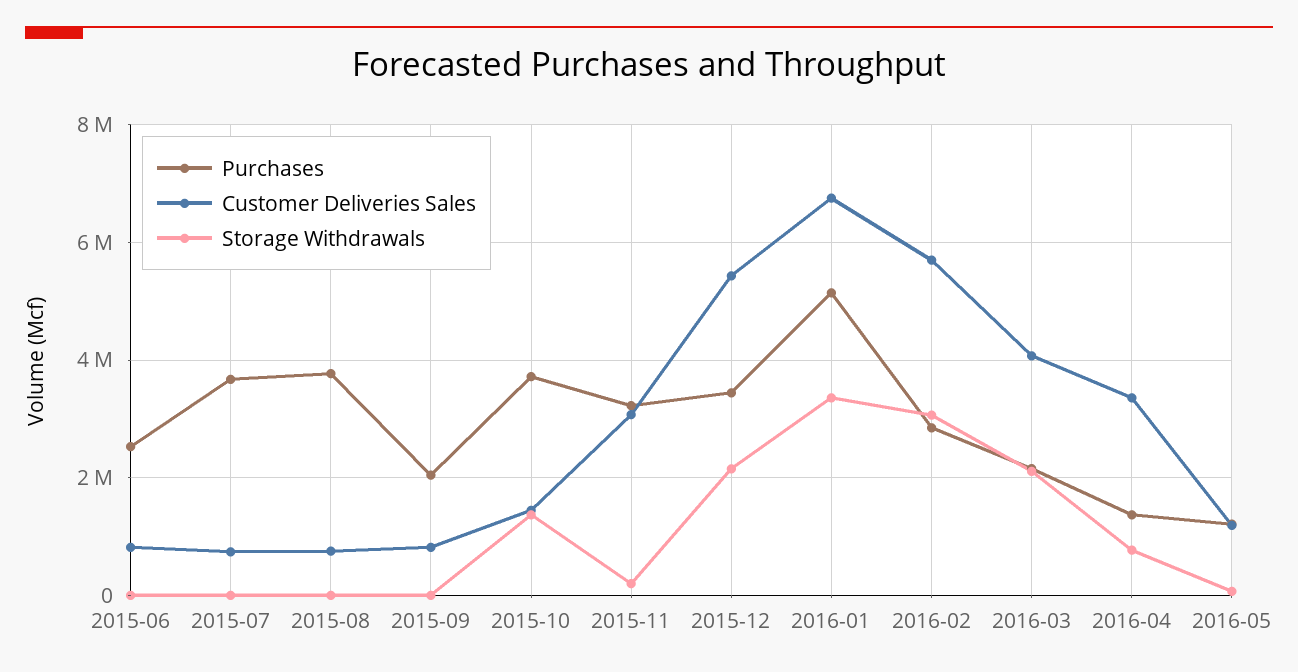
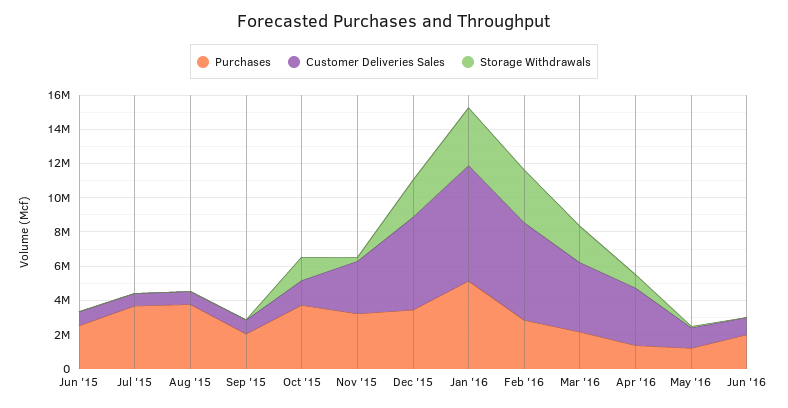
Purchases, Jun '16: none -> 2000000
Customer Deliveries Sales, Jun '16: none -> 1000000
Storage Withdrawals, Jun '16: none -> 0

